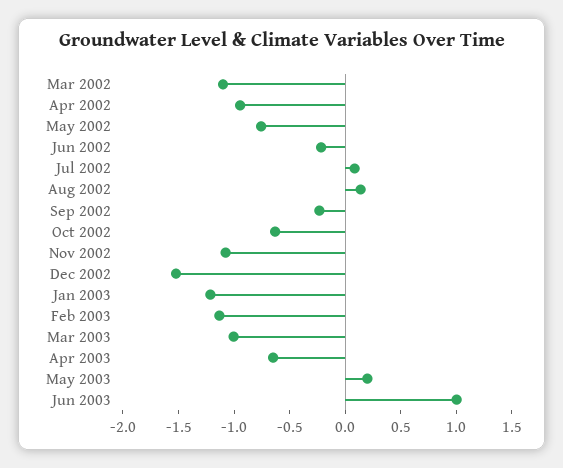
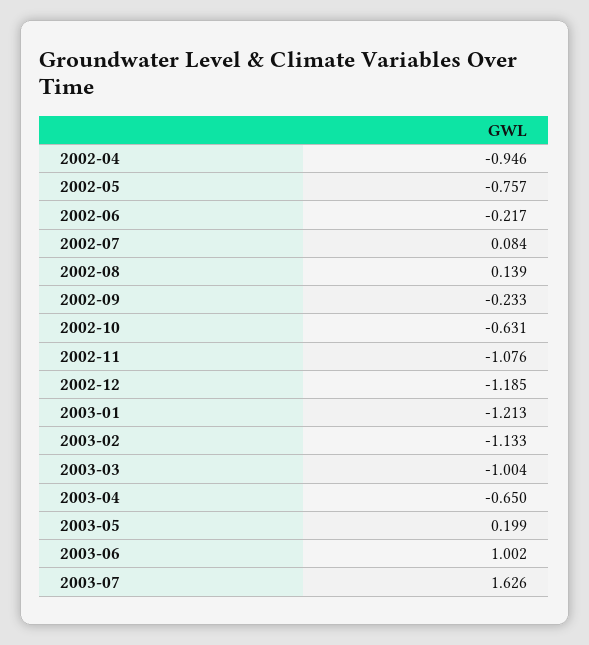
Mar 2002: -1.1 -> none
Dec 2002: -1.5 -> -1.185
2003-07: none -> 1.626

